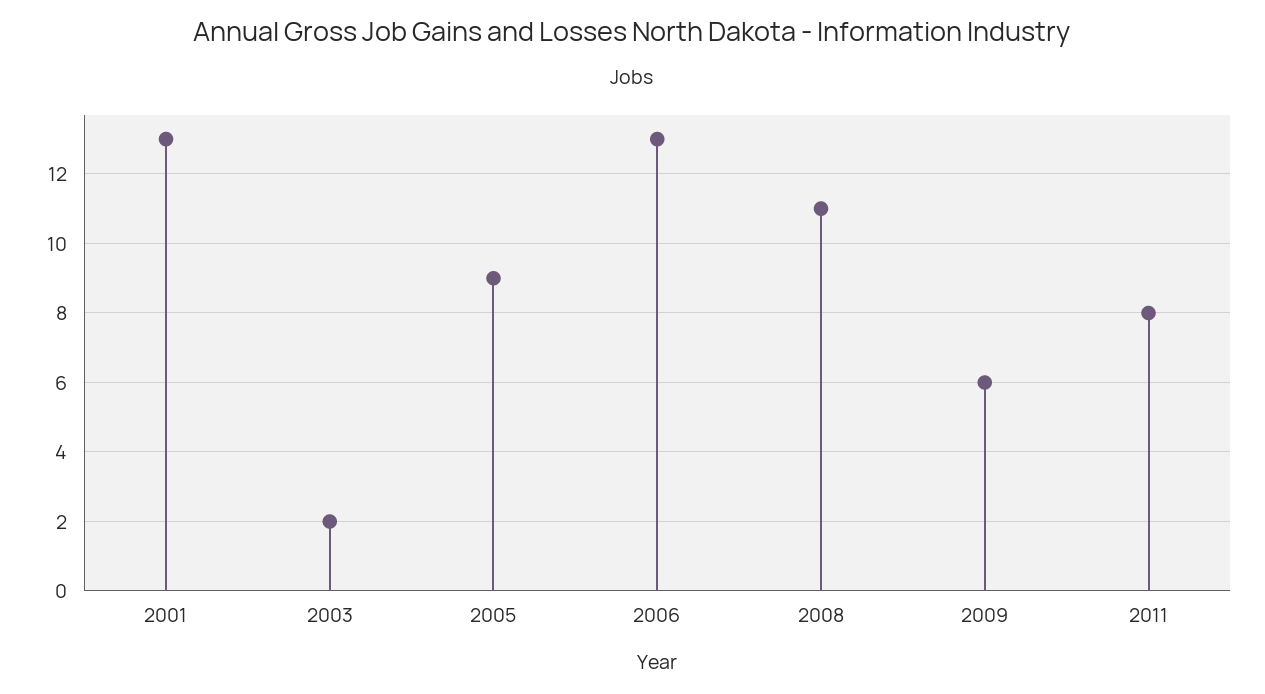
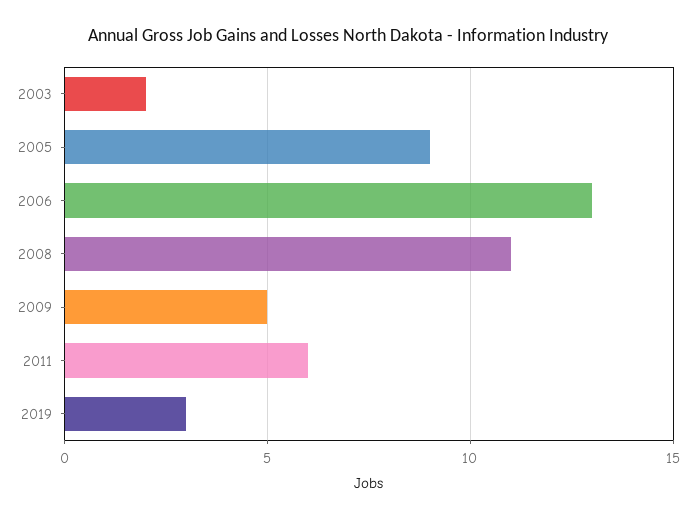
2001: 13 -> none
2009: 6 -> 5
2011: 8 -> 6
2019: none -> 3

